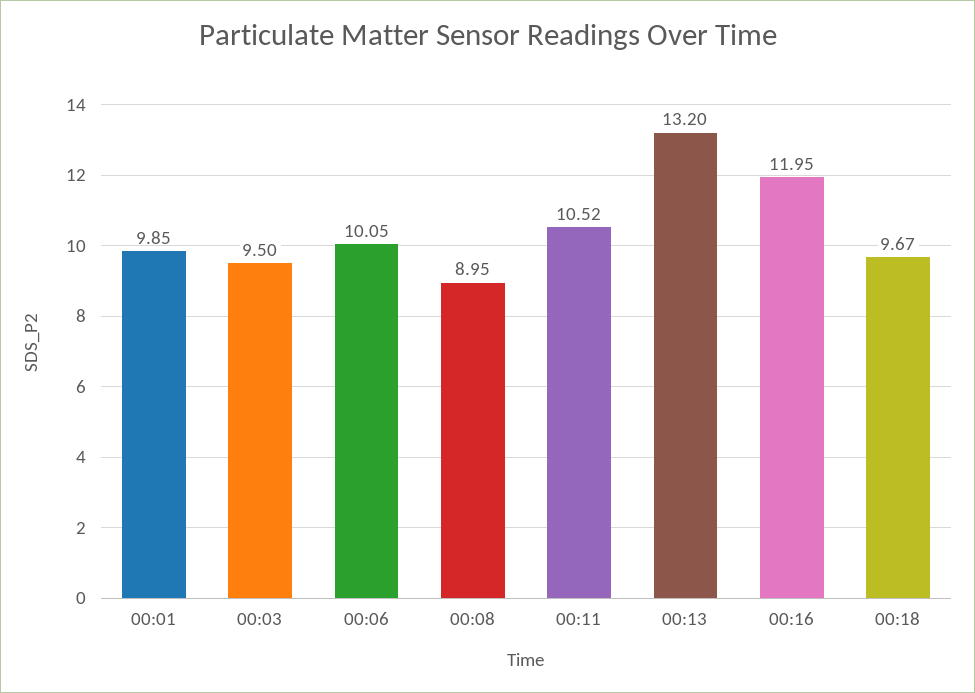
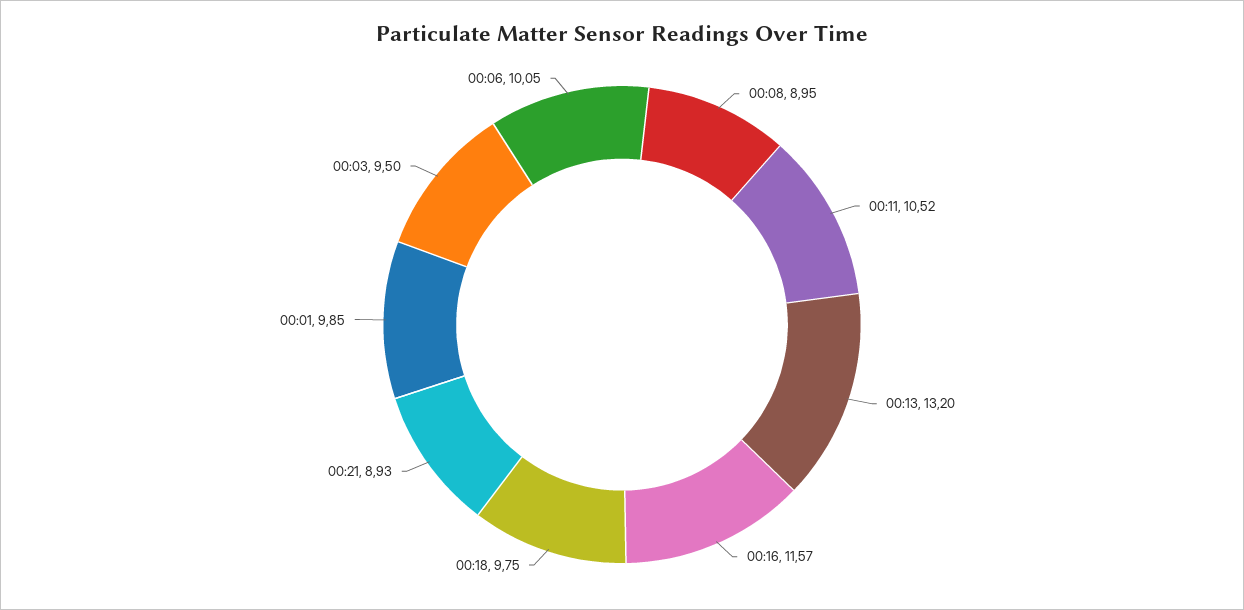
00:16: 11.95 -> 11.57
00:18: 9.67 -> 9.75
00:21: none -> 8.93

